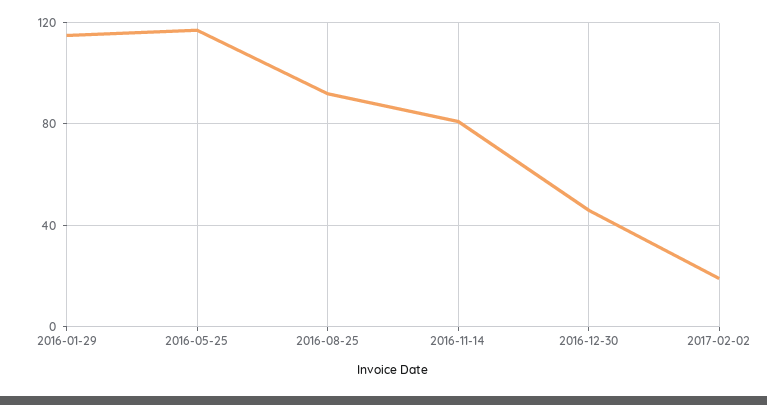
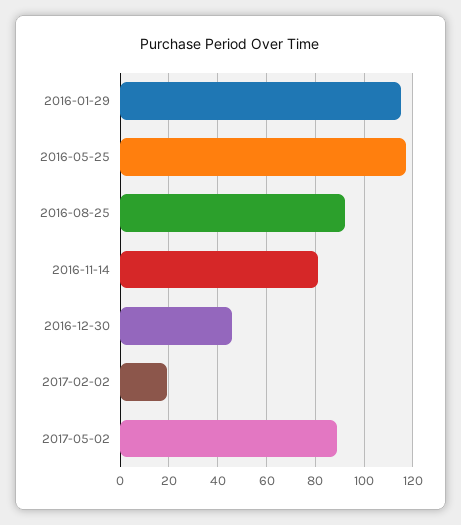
2017-05-02: none -> 90

